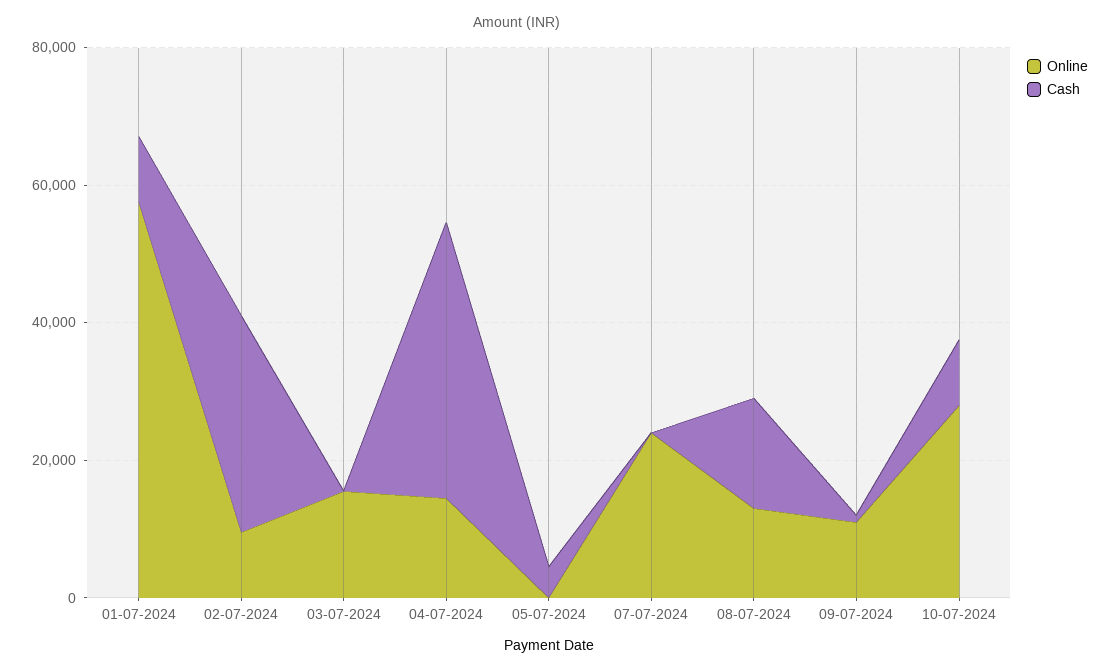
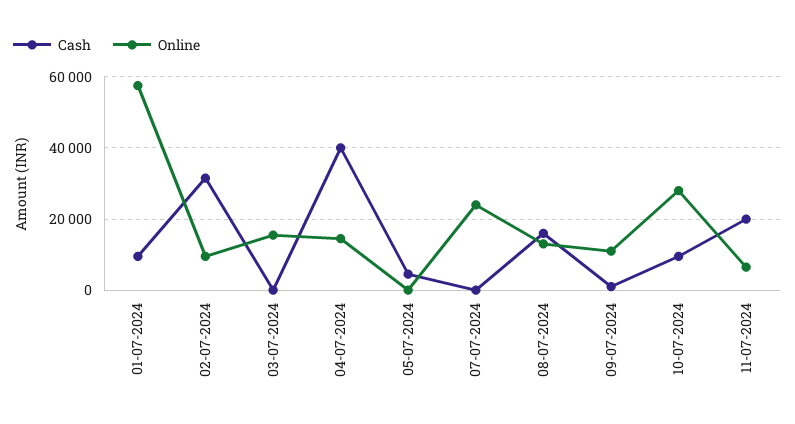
Cash, 11-07-2024: none -> 20000
Online, 11-07-2024: none -> 6000

